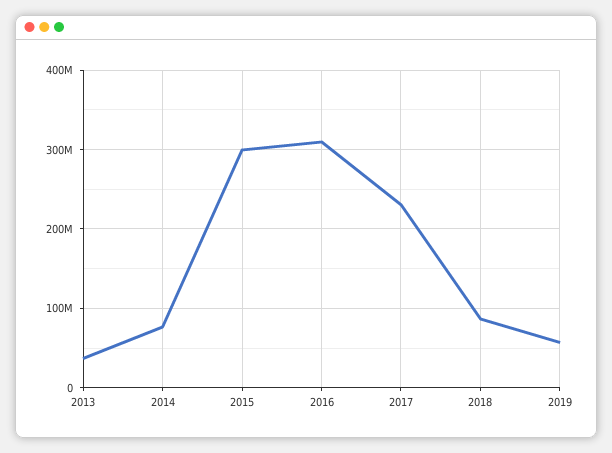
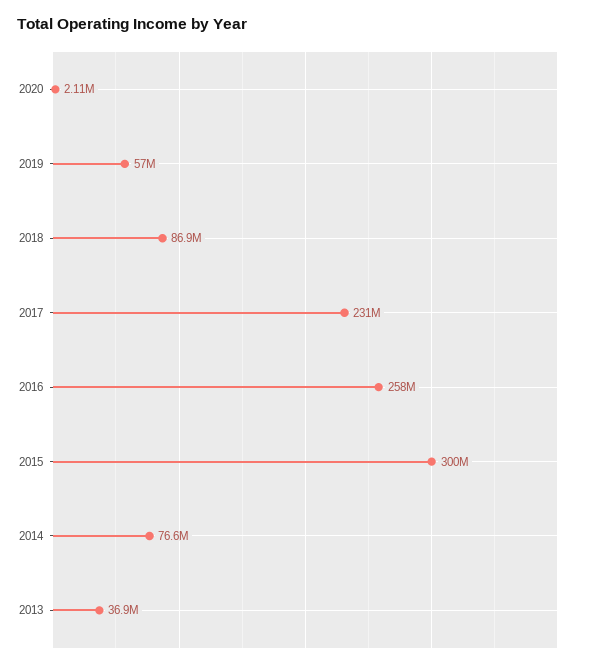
2016: 310000000 -> 258000000
2020: none -> 2110000

